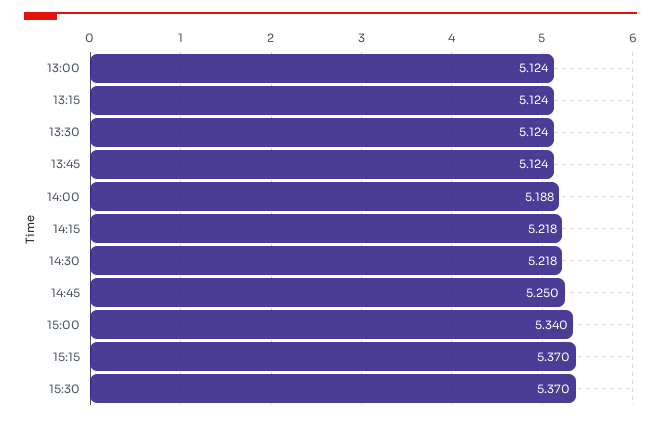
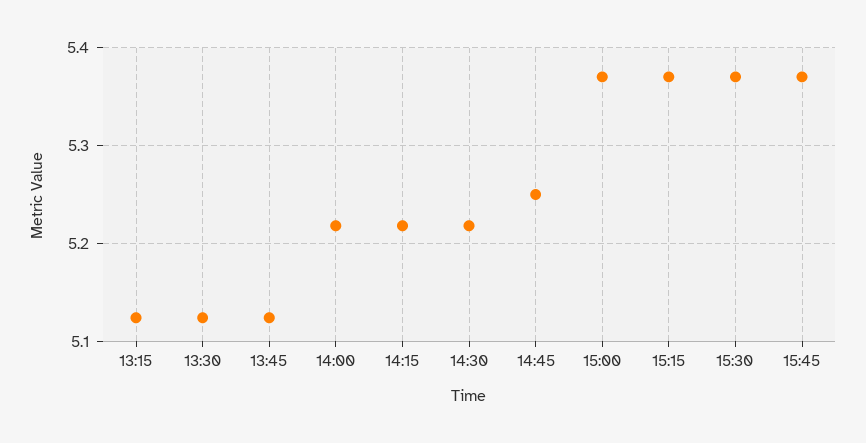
13:00: 5.124 -> none
14:00: 5.188 -> 5.22
15:00: 5.34 -> 5.37
15:45: none -> 5.37

